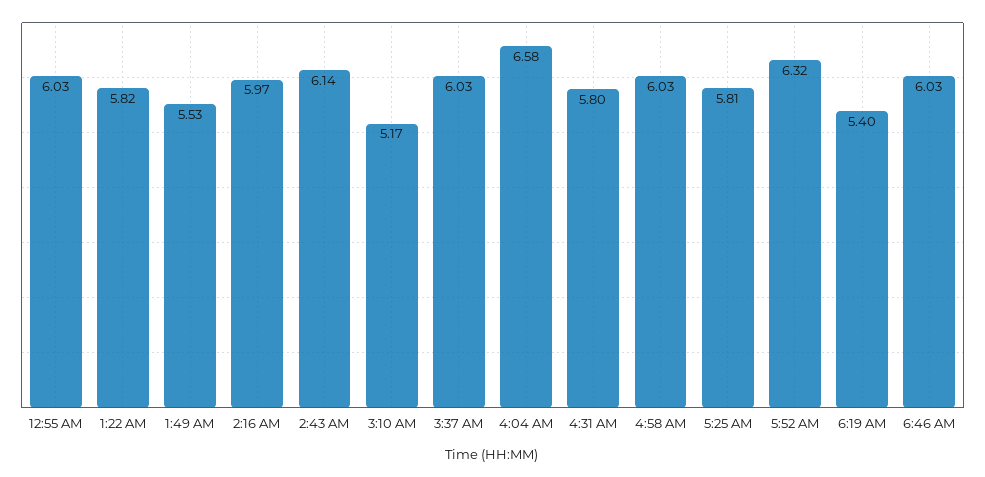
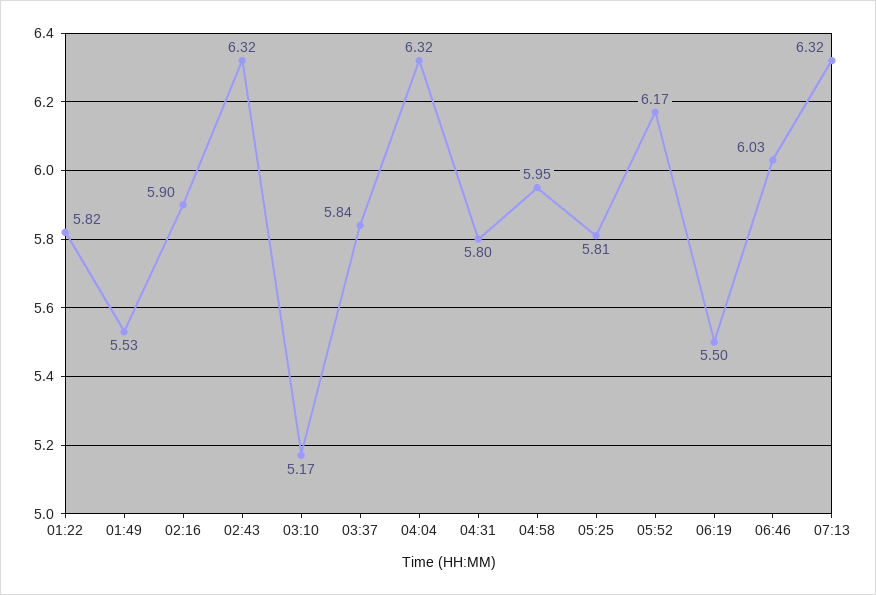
12:55 AM: 6.03 -> none
2:16 AM: 5.97 -> 5.9
2:43 AM: 6.14 -> 6.32
3:37 AM: 6.03 -> 5.84
4:04 AM: 6.58 -> 6.32
4:58 AM: 6.03 -> 5.95
5:52 AM: 6.32 -> 6.17
6:19 AM: 5.4 -> 5.5
07:13: none -> 6.32

